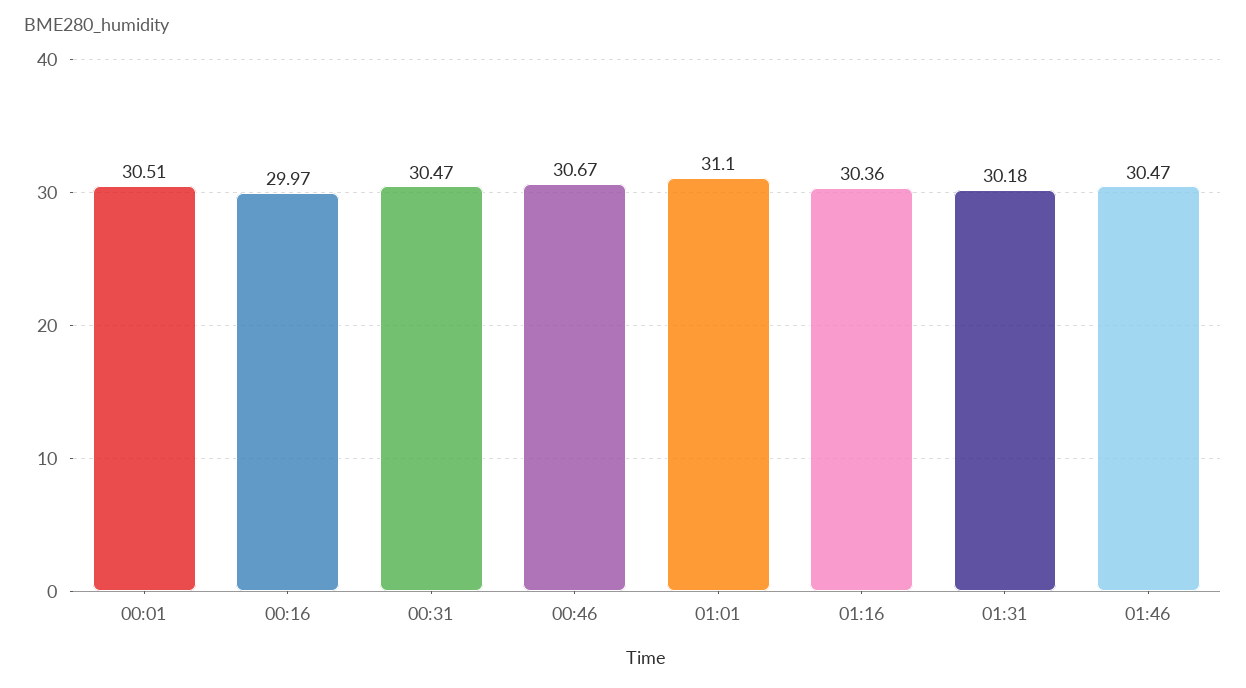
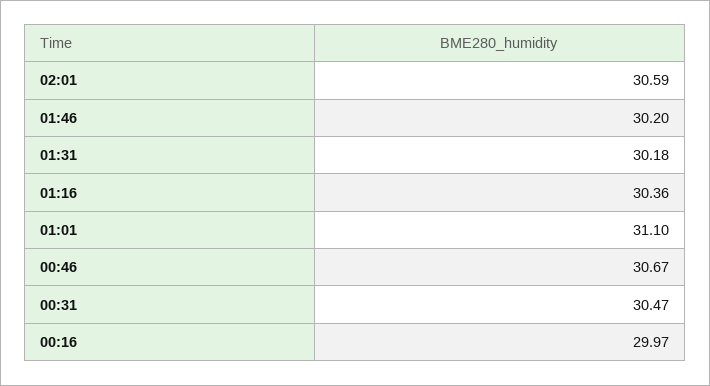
00:01: 30.51 -> none
01:46: 30.47 -> 30.2
02:01: none -> 30.59

